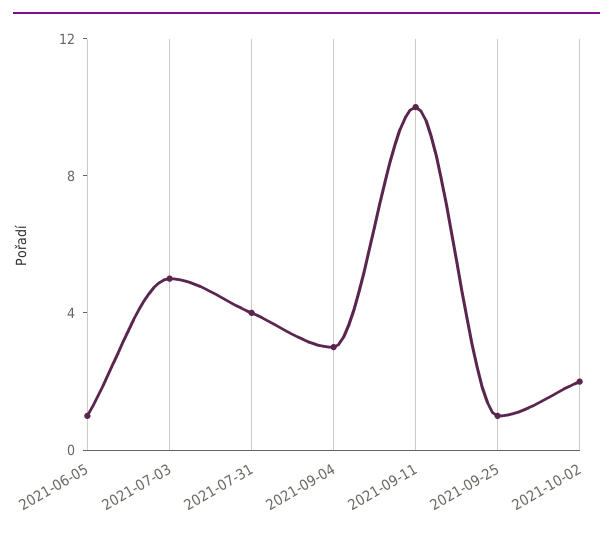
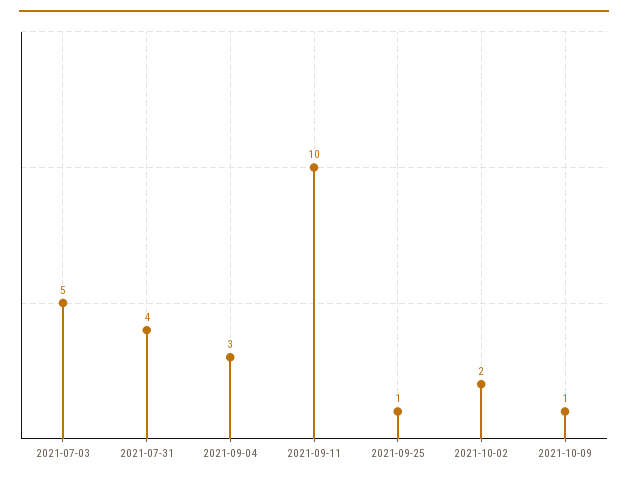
2021-06-05: 1 -> none
2021-10-09: none -> 1

